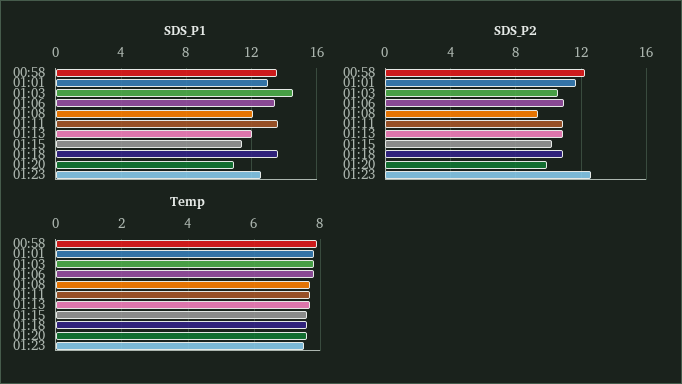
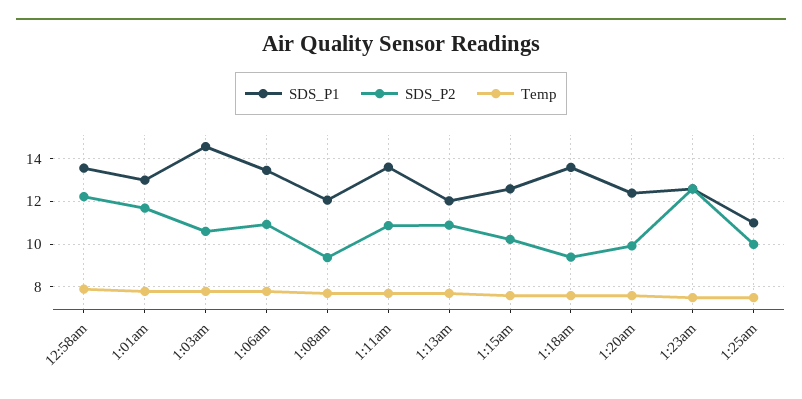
SDS_P1, 01:15: 11.5 -> 12.5
SDS_P1, 01:20: 11 -> 12.5
SDS_P2, 01:18: 11 -> 9.5
SDS_P1, 1:25am: none -> 11
SDS_P2, 1:25am: none -> 10
Temp, 1:25am: none -> 7.5

